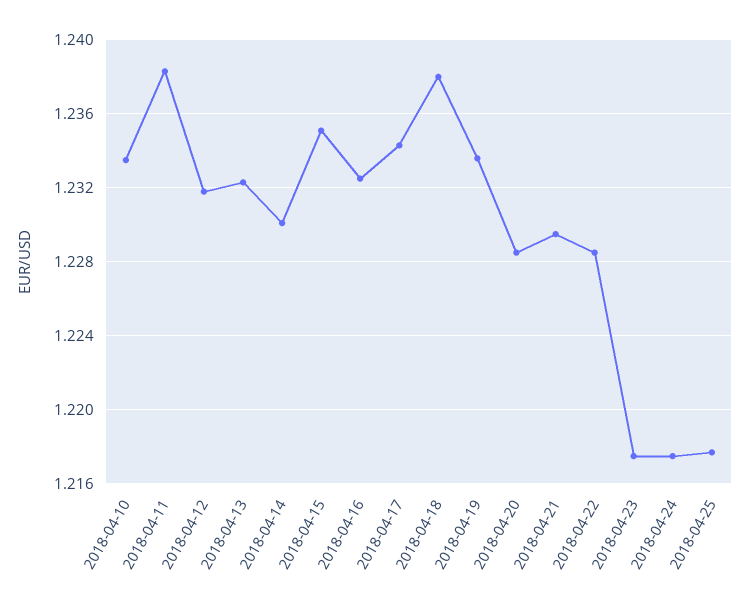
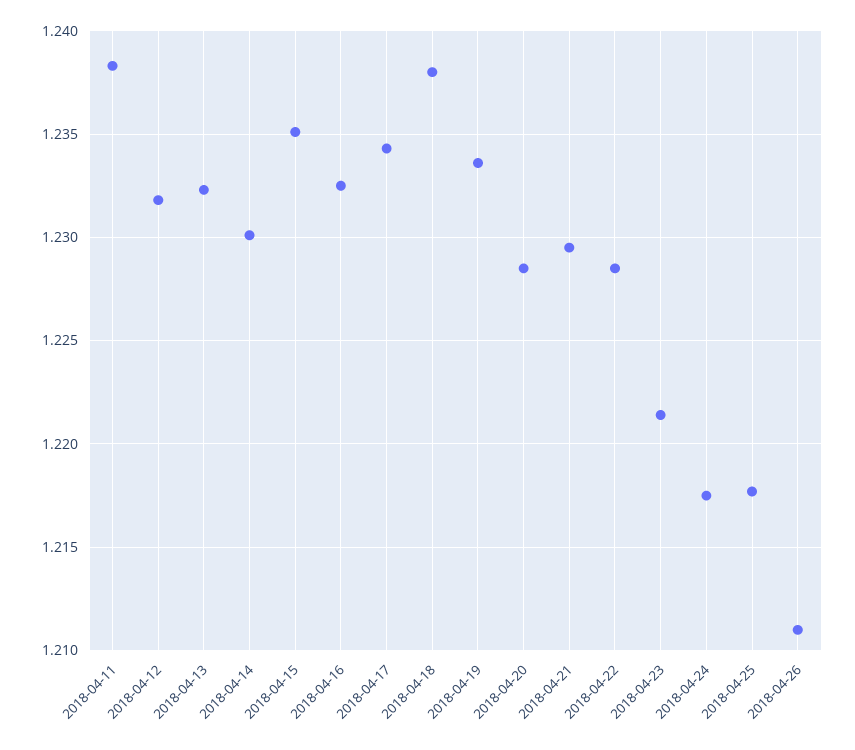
2018-04-10: 1.2335 -> none
2018-04-23: 1.2175 -> 1.2215
2018-04-26: none -> 1.211

